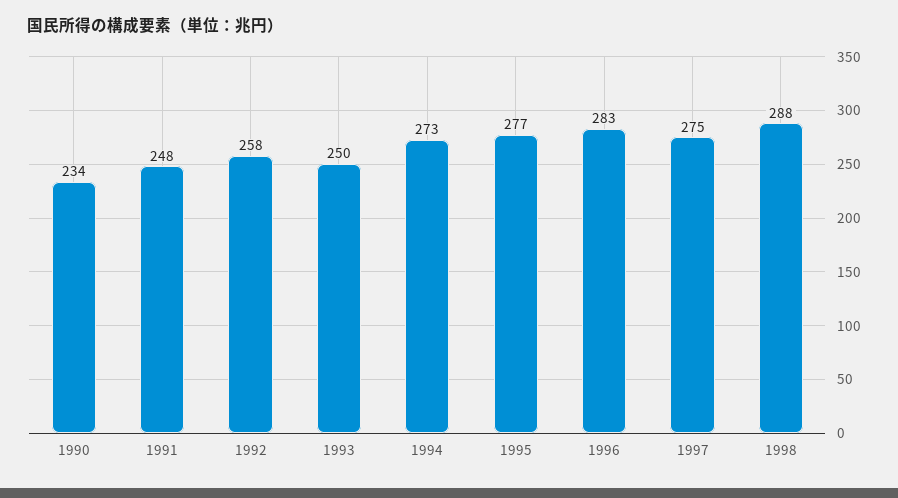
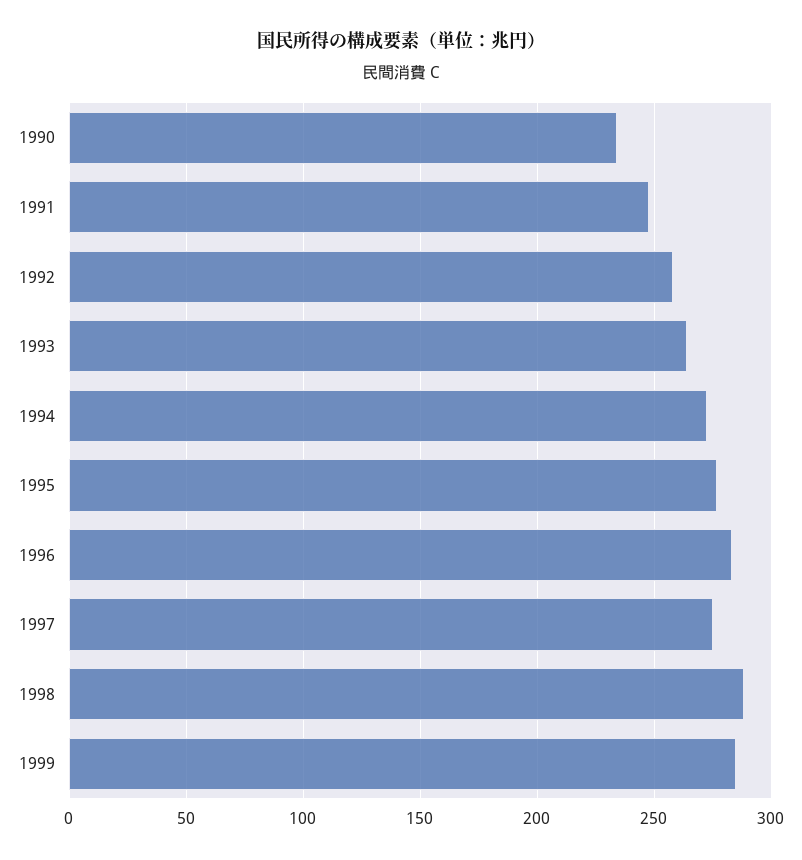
1993: 250 -> 265
1999: none -> 285

